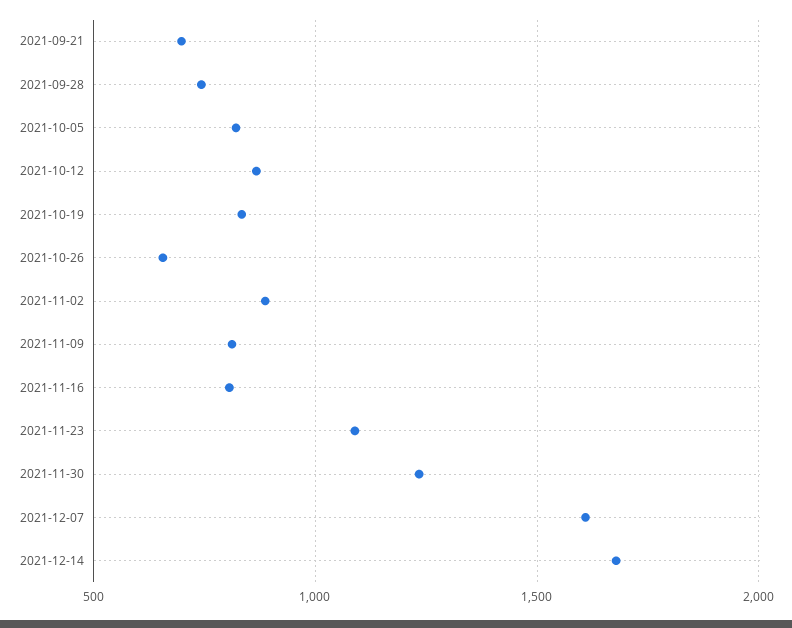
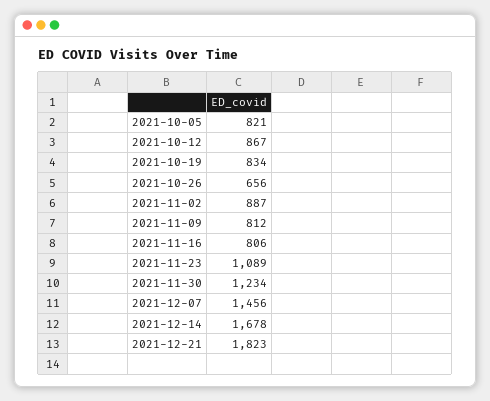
2021-09-21: 700 -> none
2021-09-28: 750 -> none
2021-12-07: 1600 -> 1456
2021-12-21: none -> 1823

